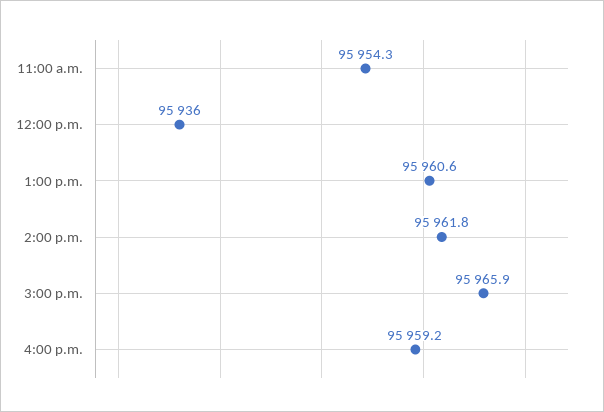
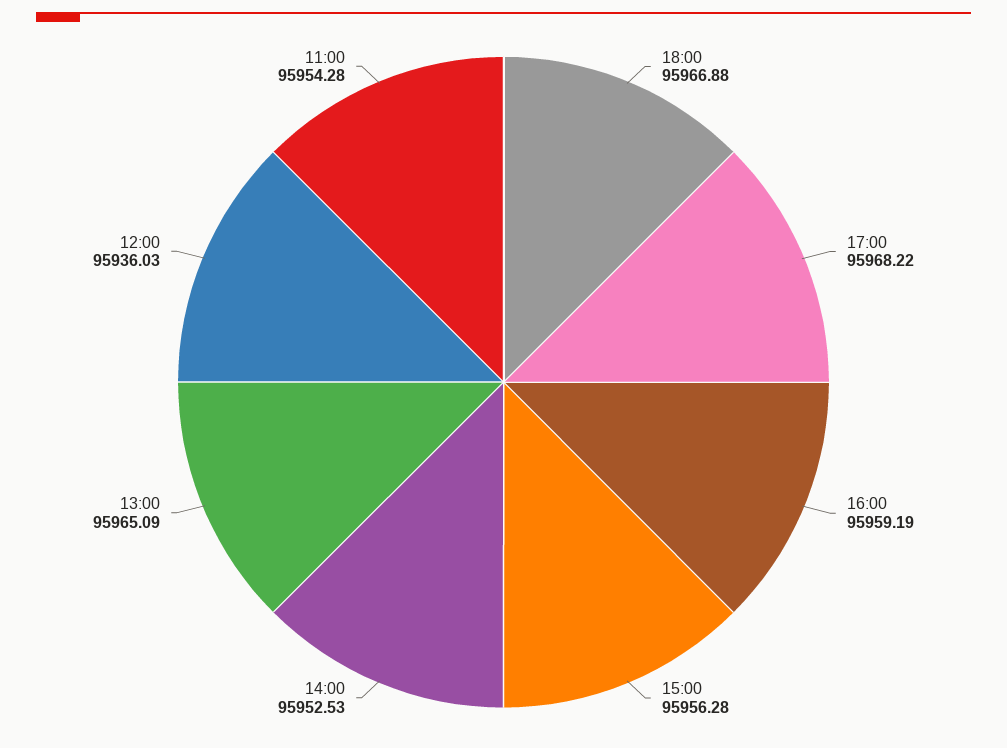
1:00 p.m.: 95960.6 -> 95965.09
2:00 p.m.: 95961.8 -> 95952.53
3:00 p.m.: 95965.9 -> 95956.28
18:00: none -> 95966.88
17:00: none -> 95968.22

